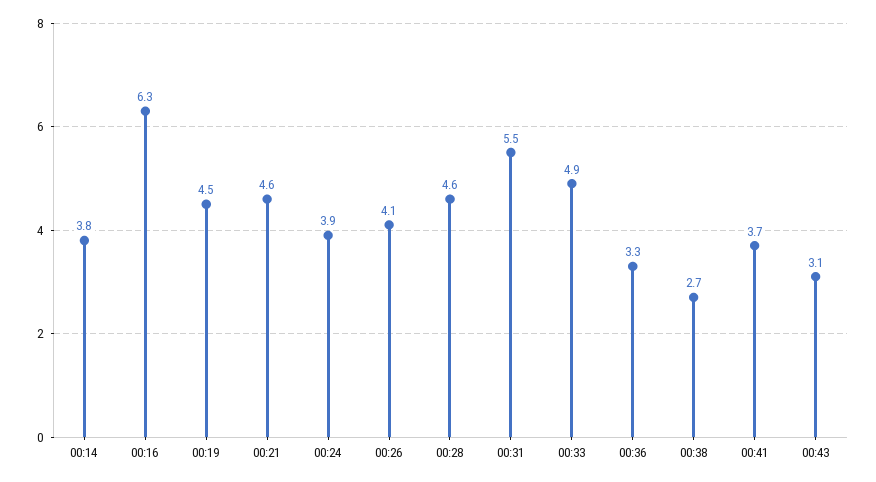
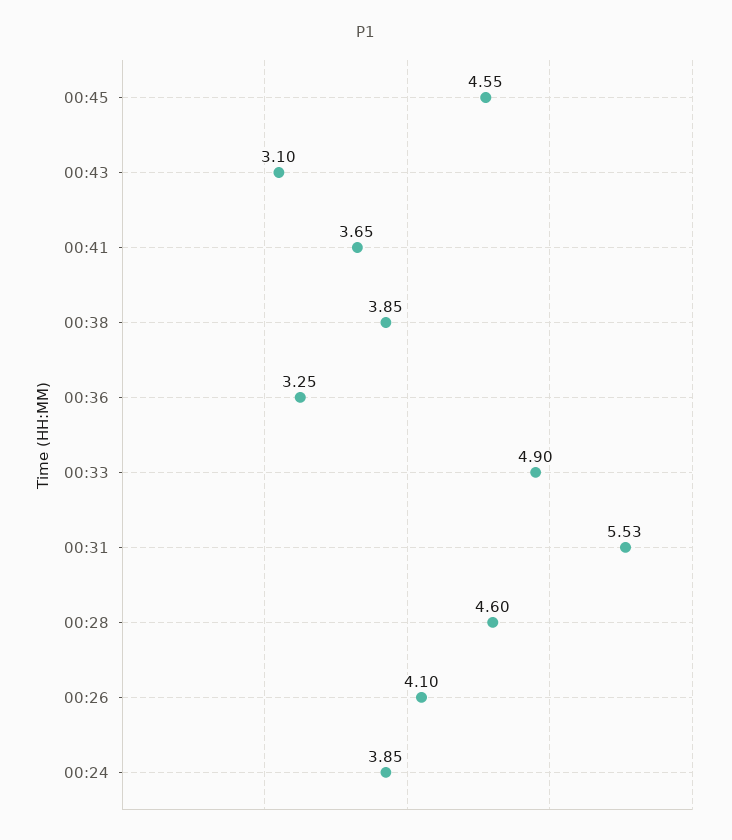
00:14: 3.8 -> none
00:16: 6.3 -> none
00:19: 4.5 -> none
00:21: 4.6 -> none
00:38: 2.7 -> 3.85
00:45: none -> 4.55

